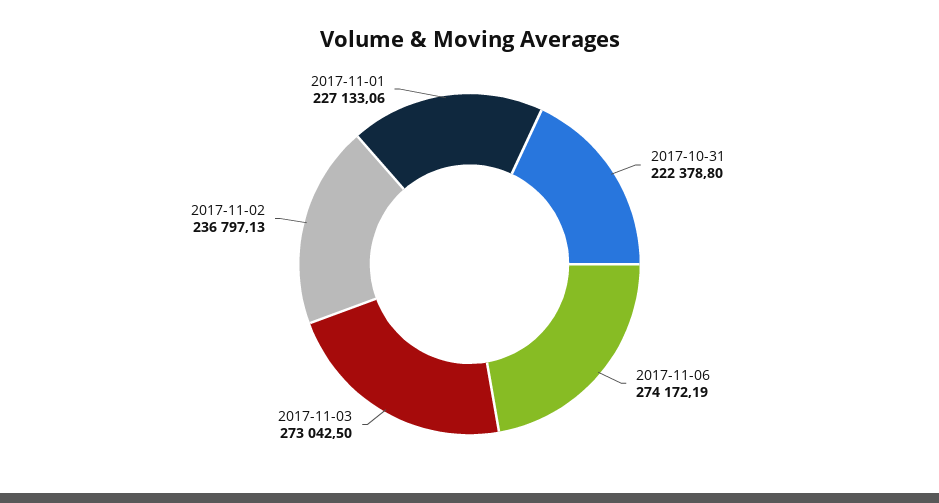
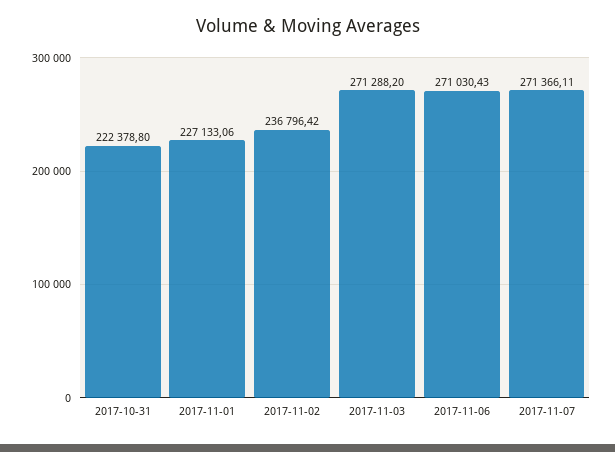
2017-11-06: 274172.19 -> 271030.43
2017-11-03: 273042.5 -> 271288.2
2017-11-02: 236797.13 -> 236796.42
2017-11-07: none -> 271366.11

